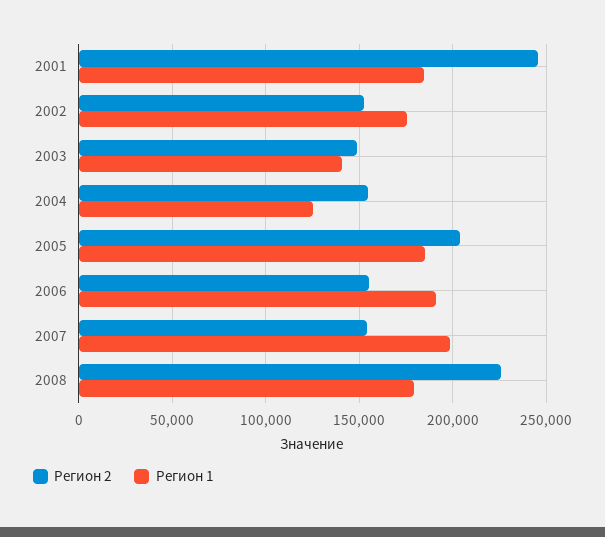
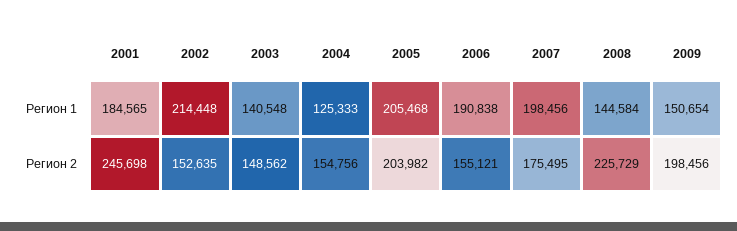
Регион 1, 2002: 175000 -> 214448
Регион 1, 2005: 185000 -> 205468
Регион 2, 2007: 155000 -> 175495
Регион 1, 2008: 180000 -> 144584
Регион 1, 2009: none -> 150654
Регион 2, 2009: none -> 198456

